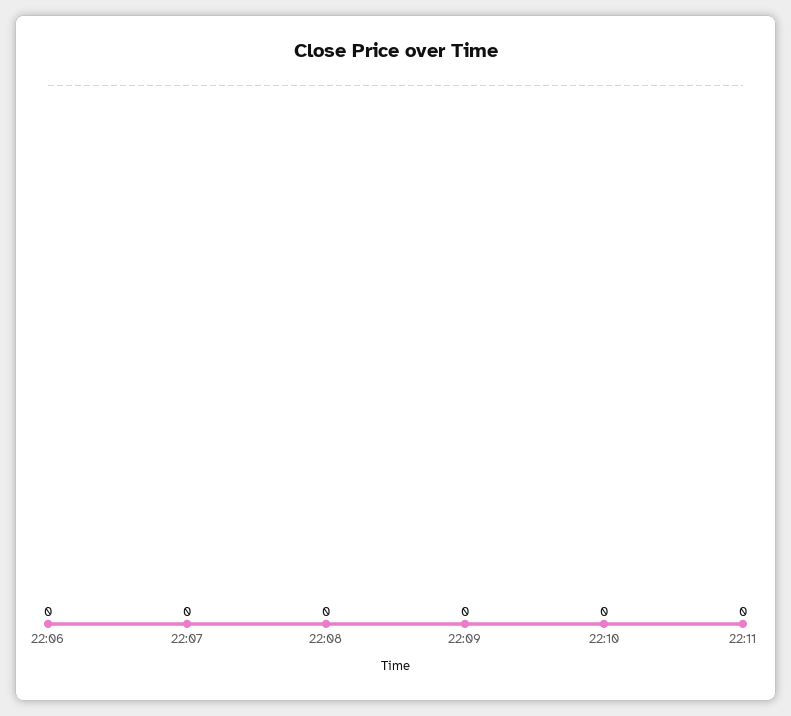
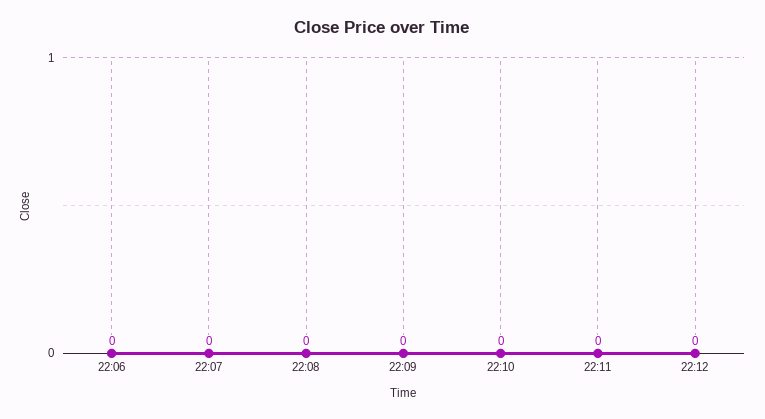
22:12: none -> 0

